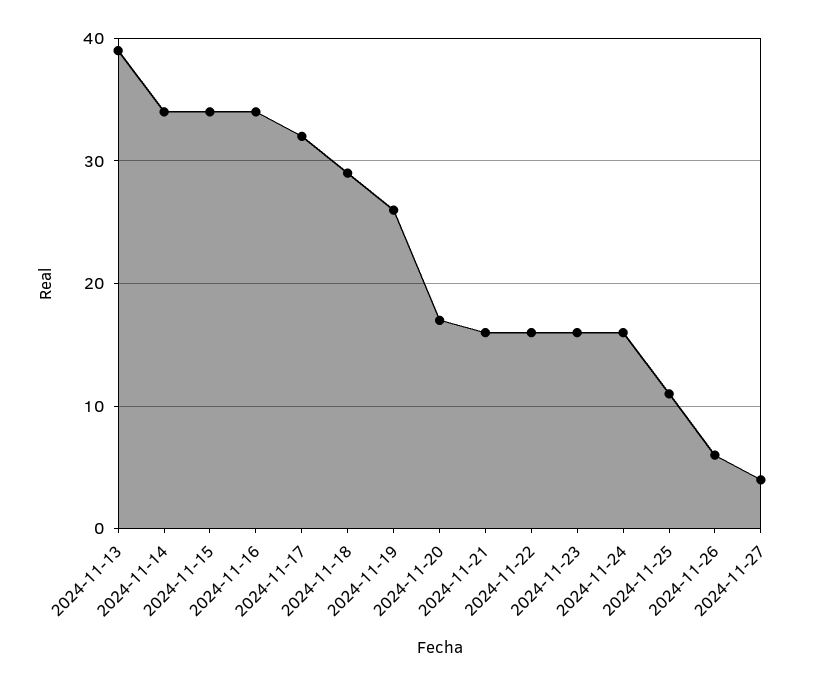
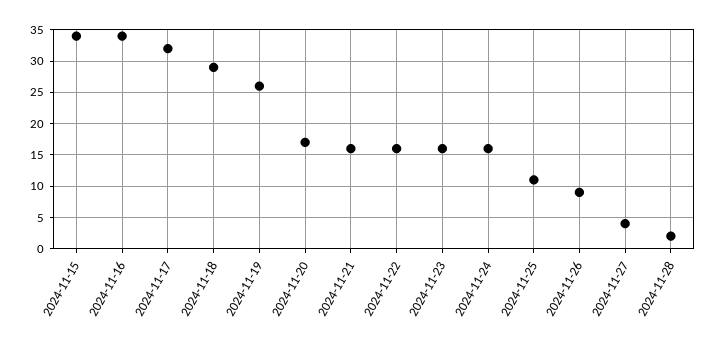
2024-11-13: 39 -> none
2024-11-14: 34 -> none
2024-11-26: 6 -> 9
2024-11-28: none -> 2

